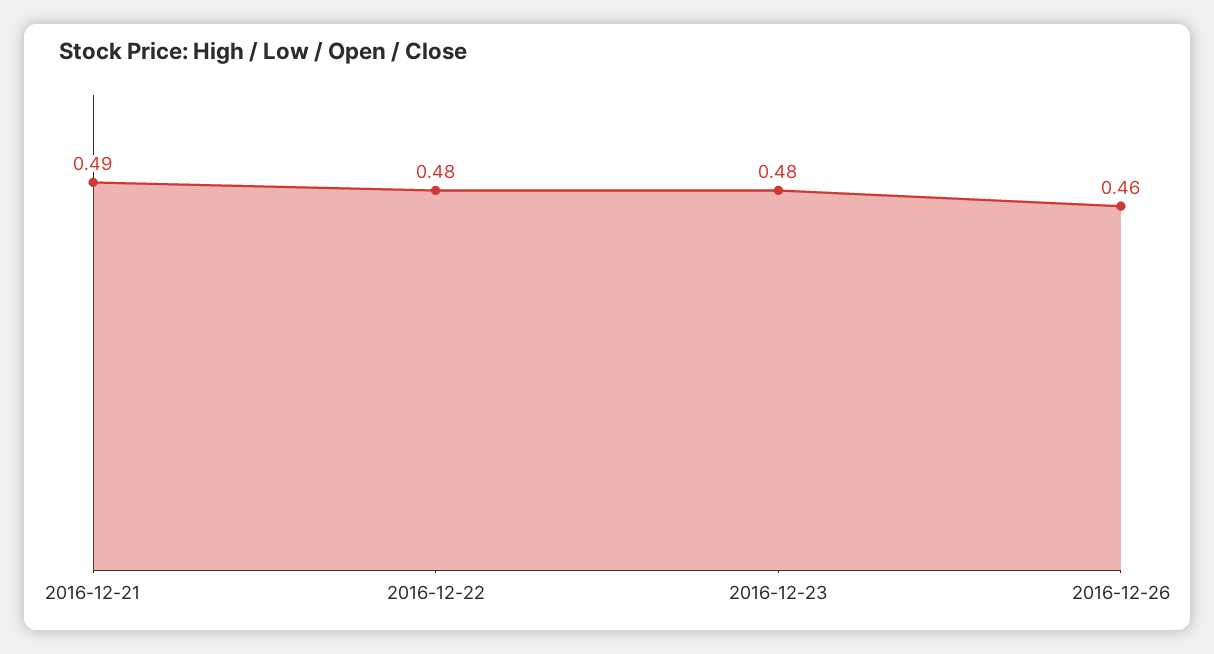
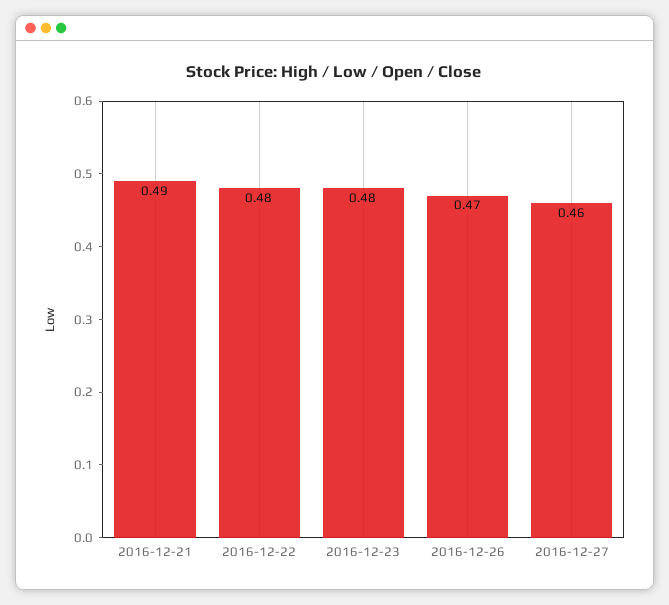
2016-12-26: 0.46 -> 0.47
2016-12-27: none -> 0.46

